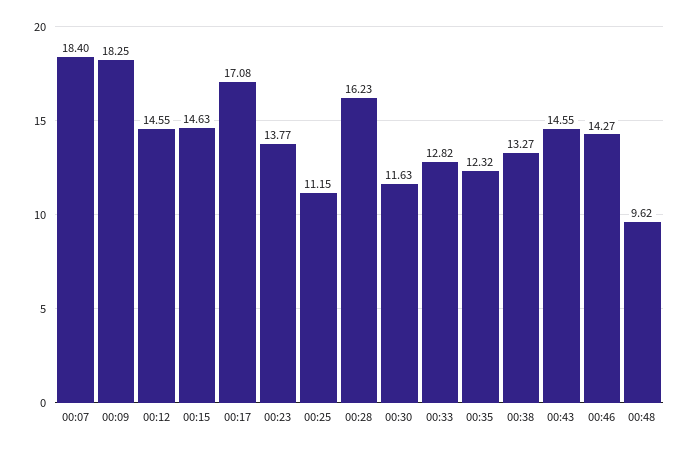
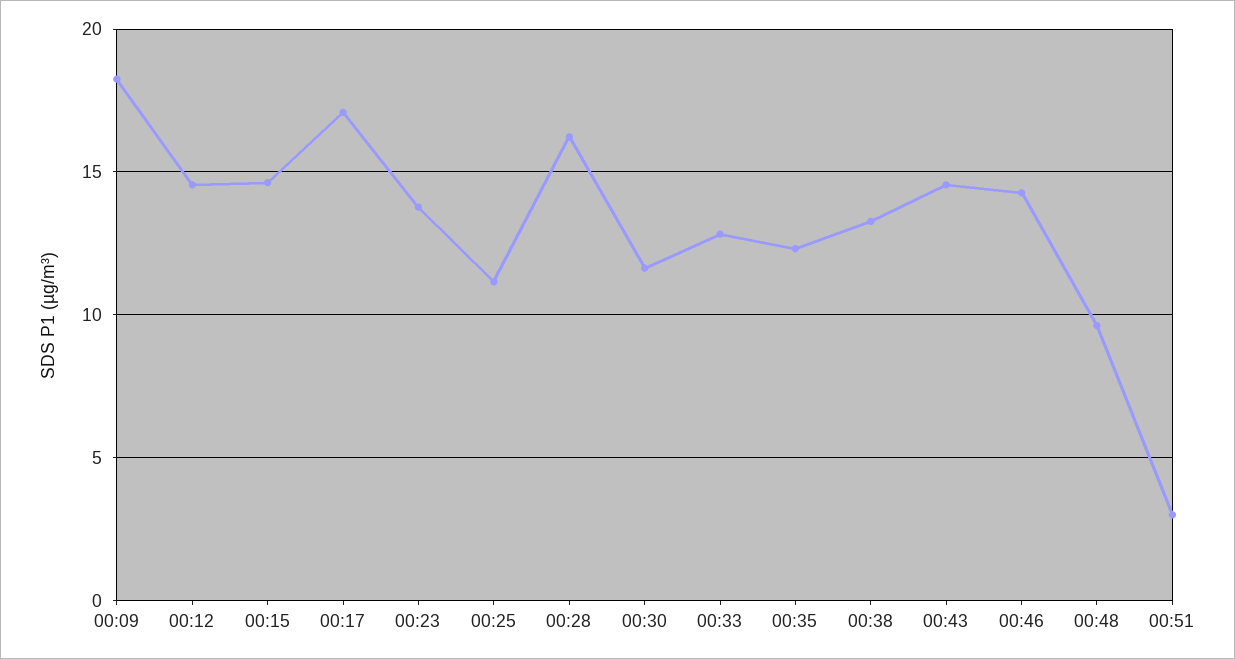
00:07: 18.4 -> none
00:51: none -> 3

